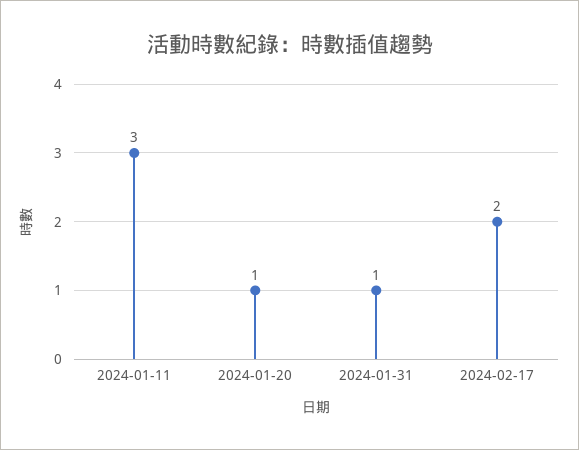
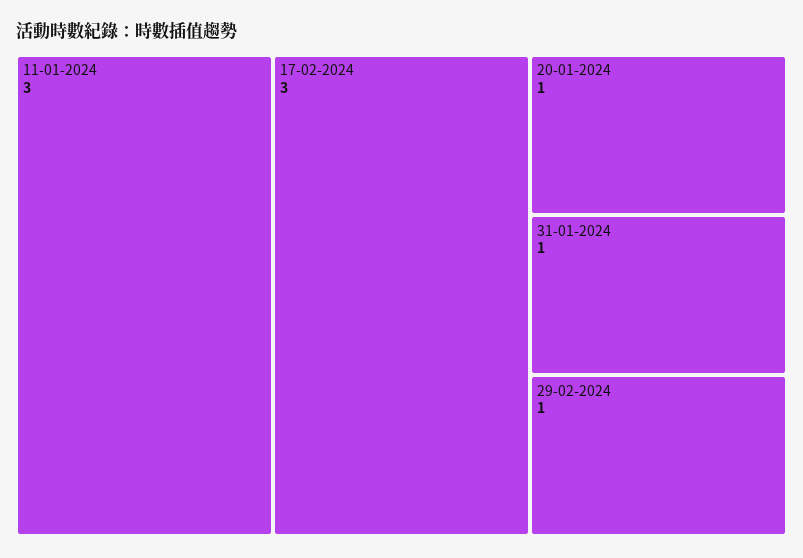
2024-02-17: 2 -> 3
29-02-2024: none -> 1

